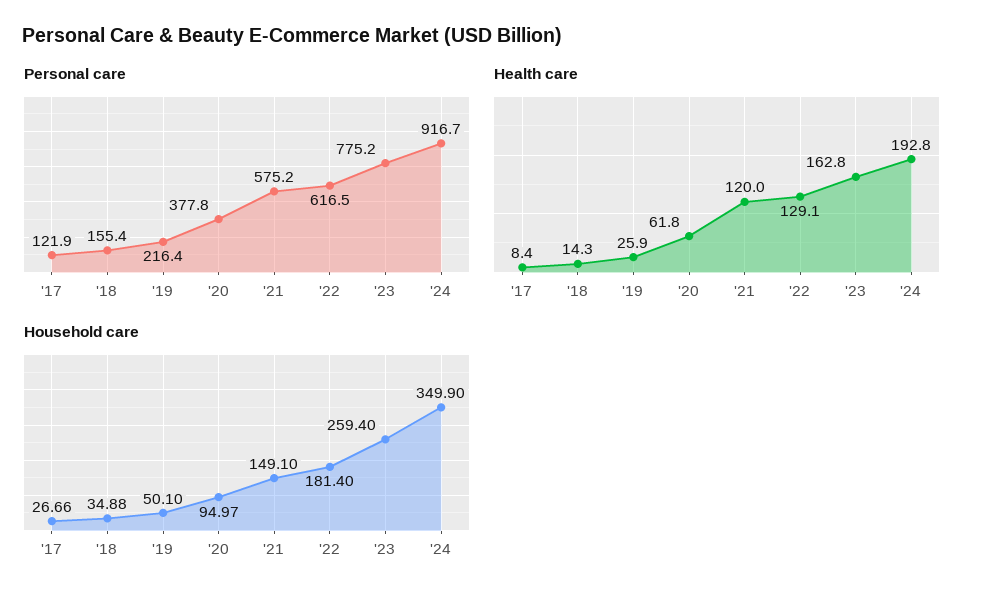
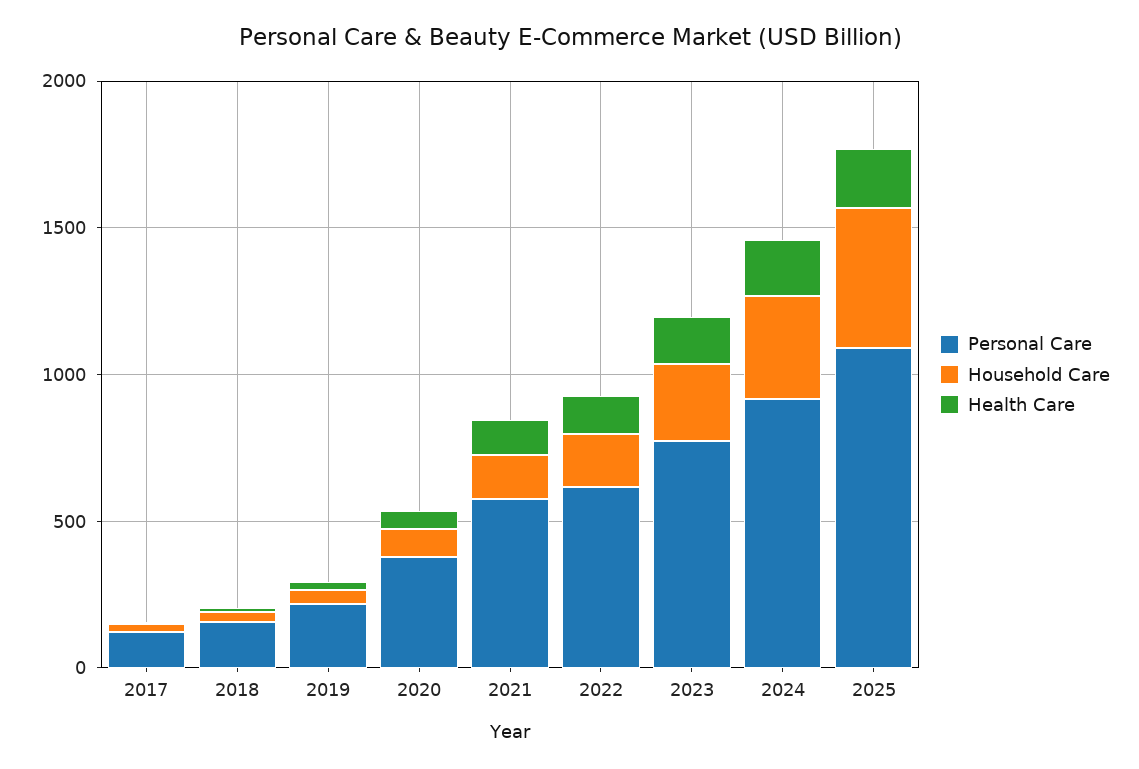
Personal care, 2025: none -> 1100
Household care, 2025: none -> 500
Health care, 2025: none -> 200

